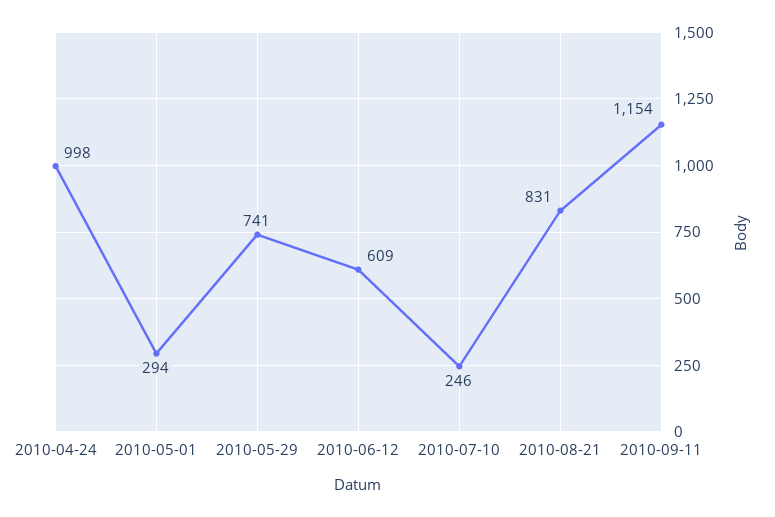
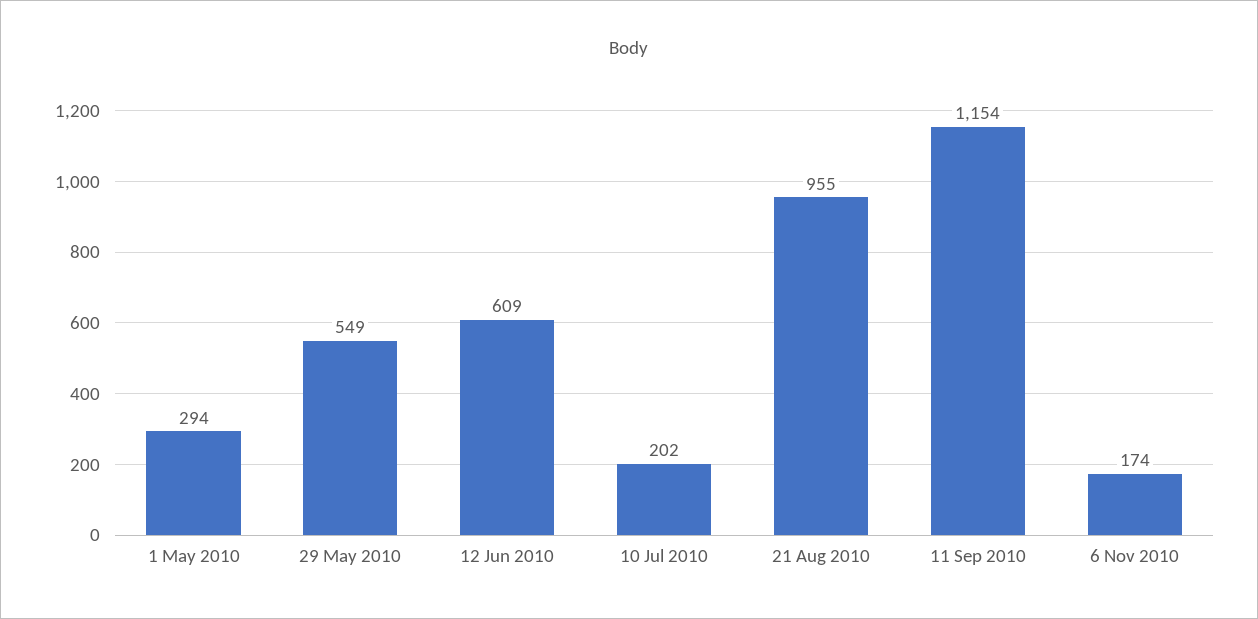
2010-04-24: 998 -> none
2010-05-29: 741 -> 549
2010-07-10: 246 -> 202
2010-08-21: 831 -> 955
6 Nov 2010: none -> 174

